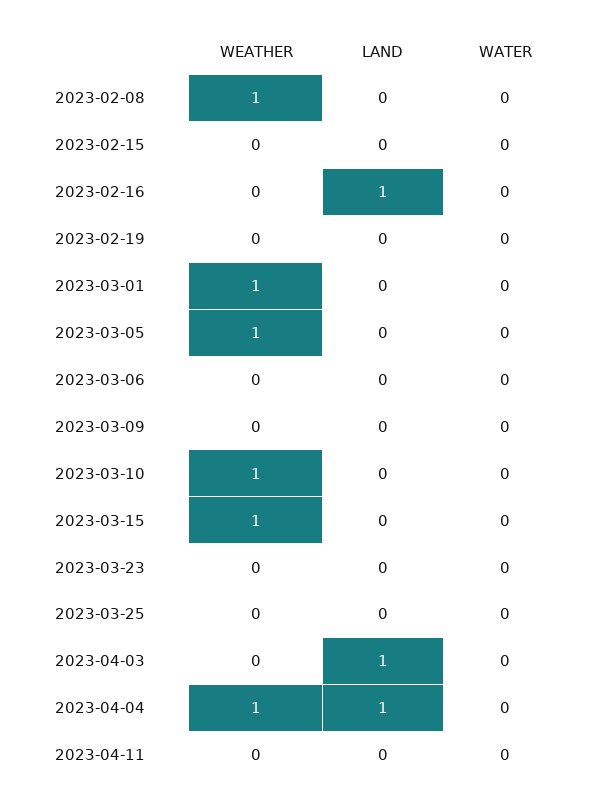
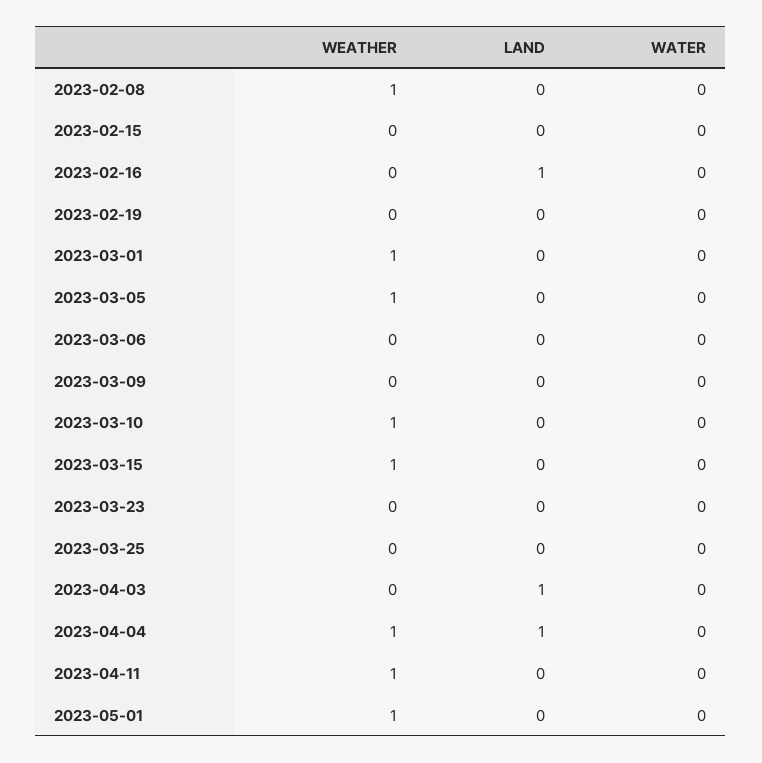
WEATHER, 2023-04-11: 0 -> 1
WEATHER, 2023-05-01: none -> 1
LAND, 2023-05-01: none -> 0
WATER, 2023-05-01: none -> 0

